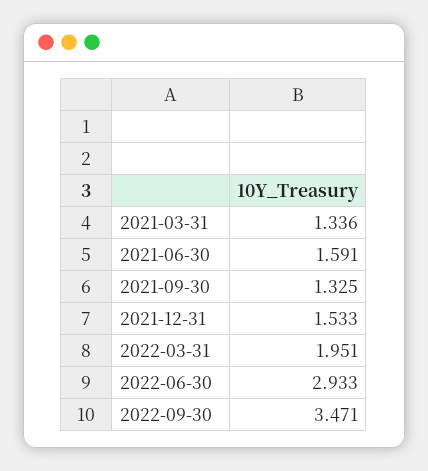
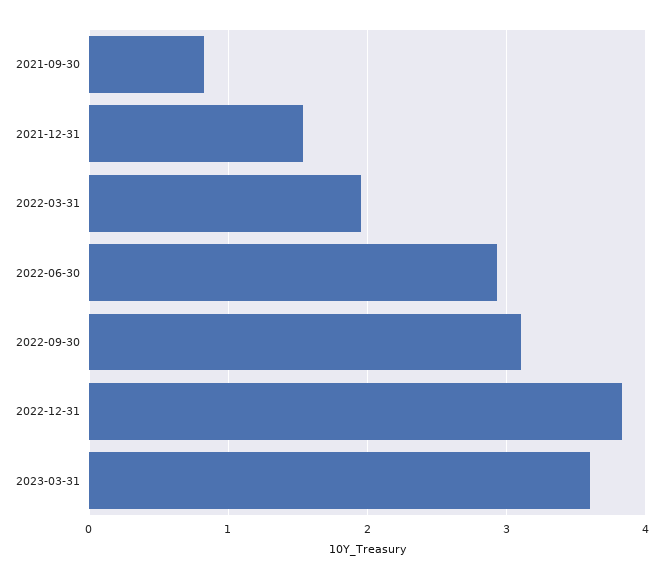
2021-03-31: 1.336 -> none
2021-06-30: 1.591 -> none
2021-09-30: 1.325 -> 0.8
2022-09-30: 3.471 -> 3.1
2022-12-31: none -> 3.8
2023-03-31: none -> 3.6

